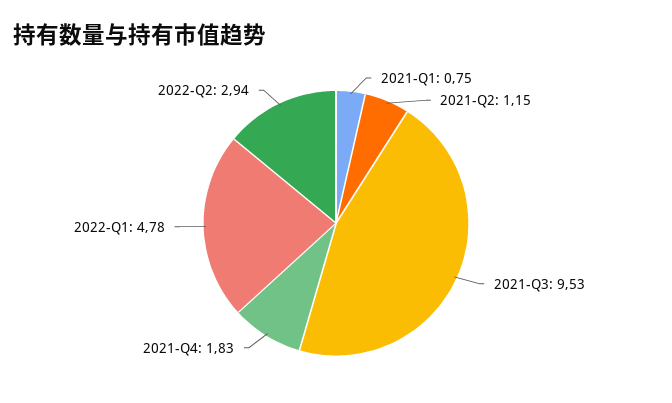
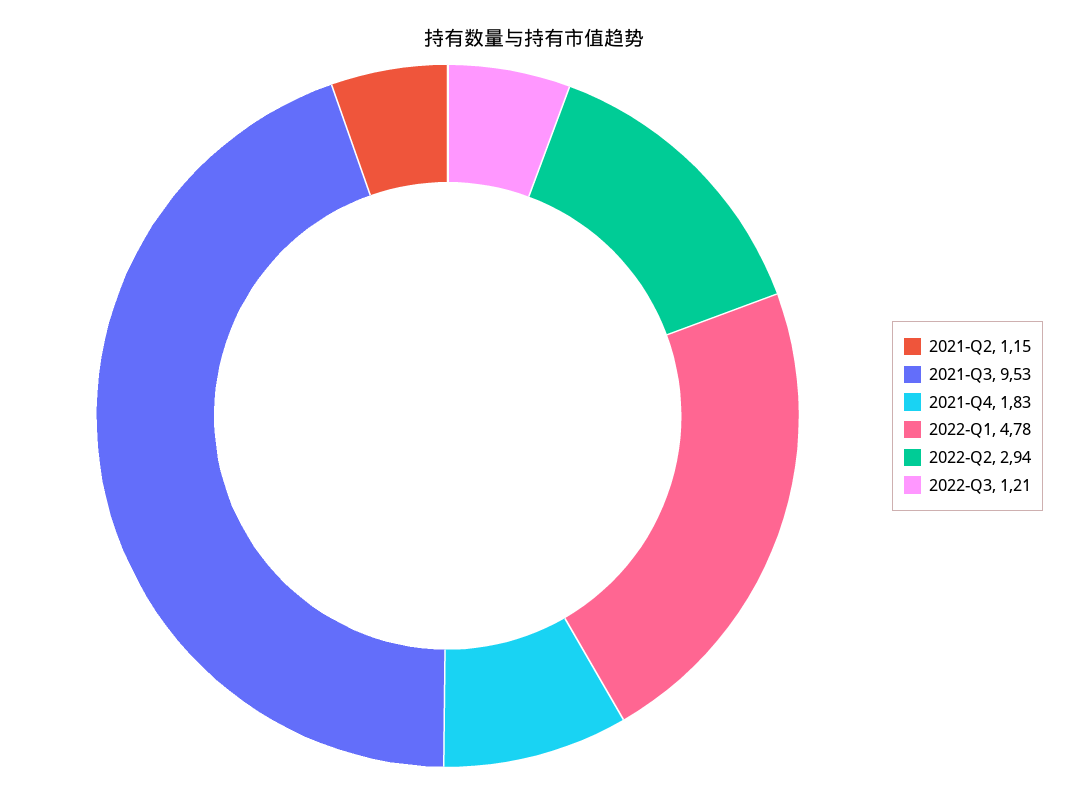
2021-Q1: 0.75 -> none
2022-Q3: none -> 1.21

